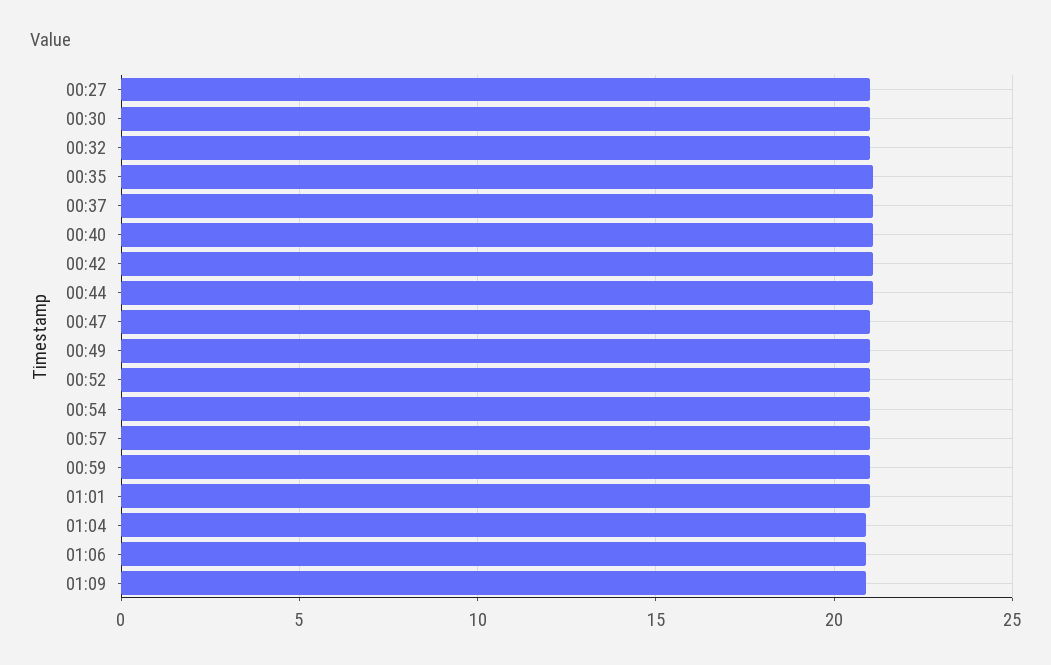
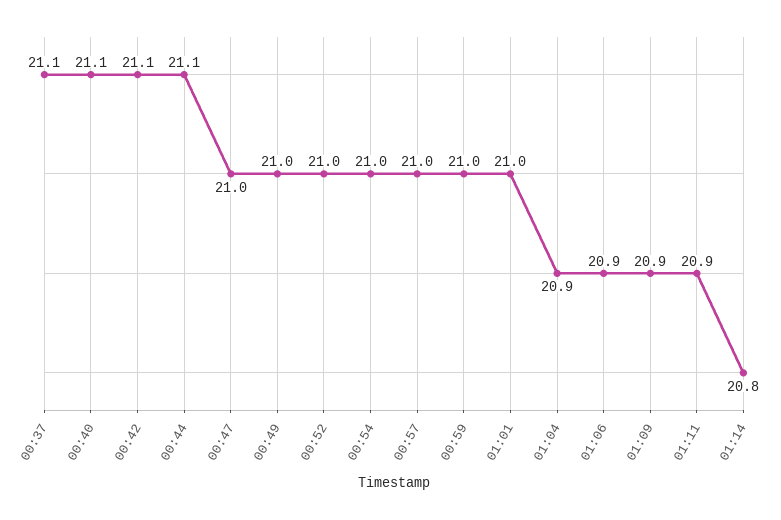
00:27: 21 -> none
00:30: 21 -> none
00:32: 21 -> none
00:35: 21 -> none
01:11: none -> 20.9
01:14: none -> 20.8

